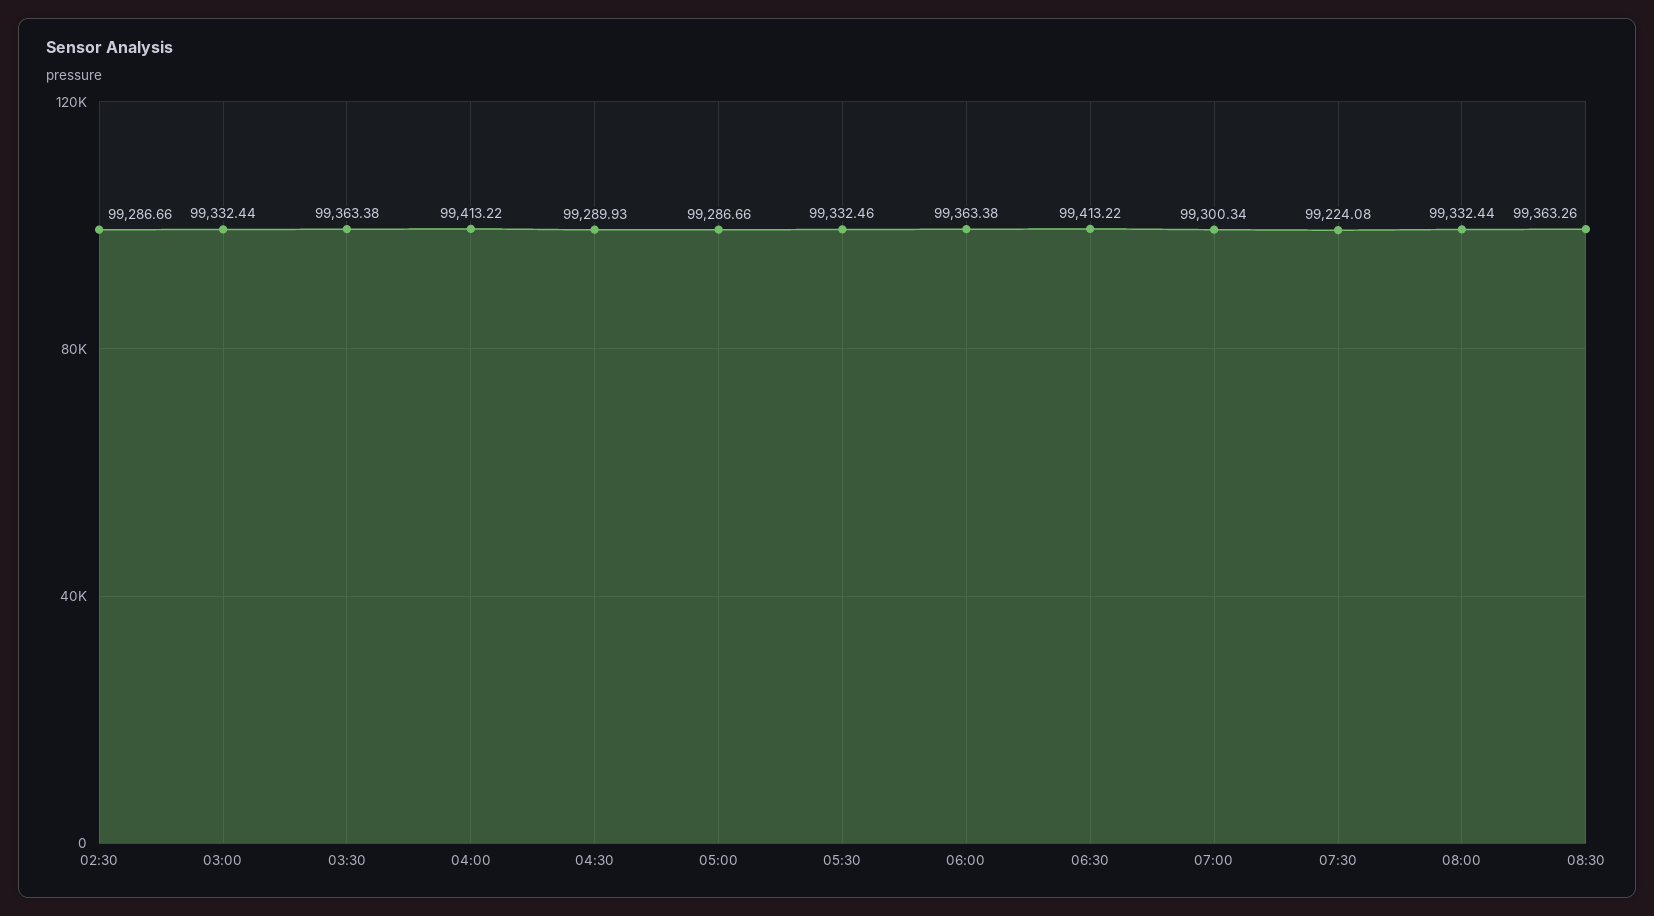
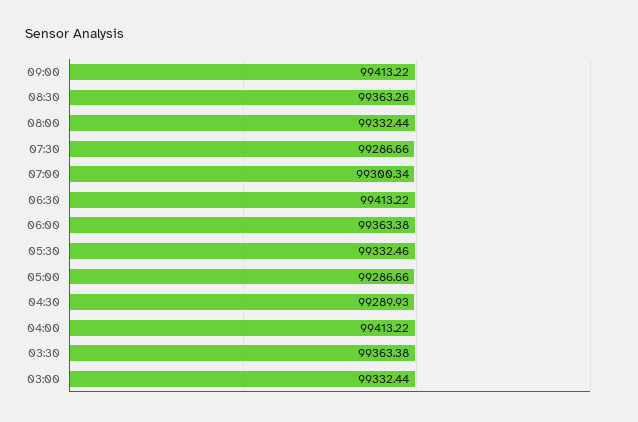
02:30: 99286.66 -> none
07:30: 99224.08 -> 99286.66
09:00: none -> 99413.22

